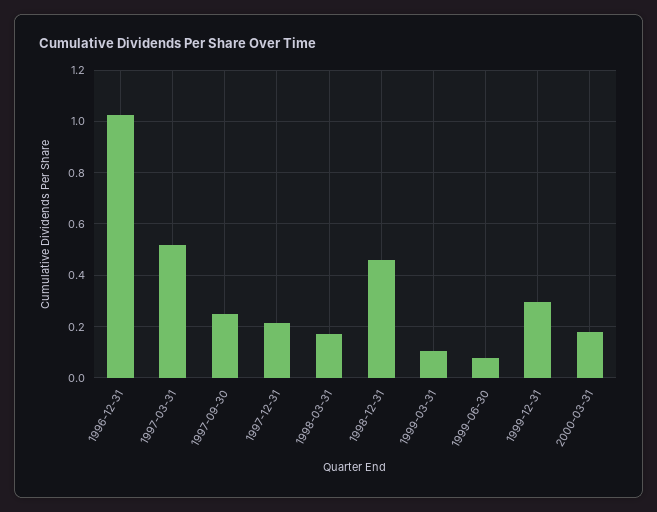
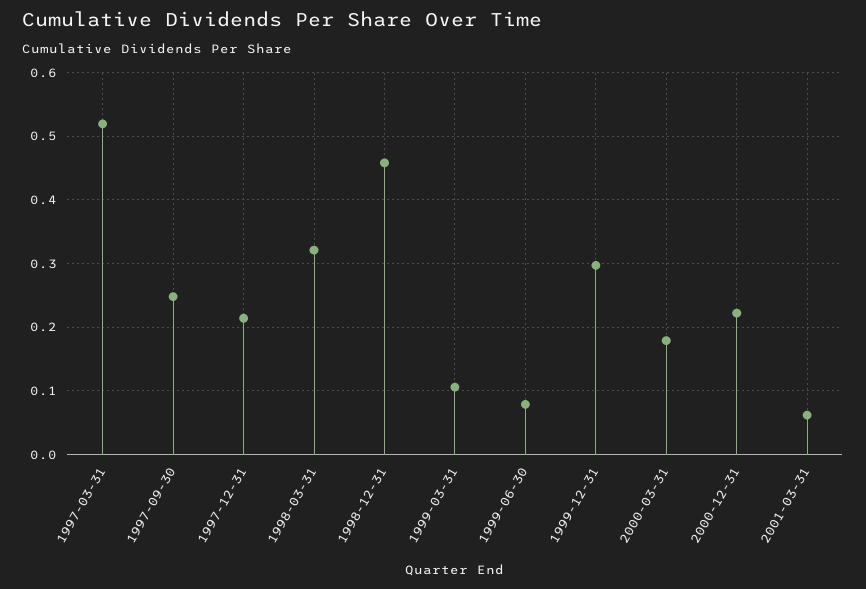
1996-12-31: 1.025 -> none
1998-03-31: 0.175 -> 0.32
2000-12-31: none -> 0.22
2001-03-31: none -> 0.06

